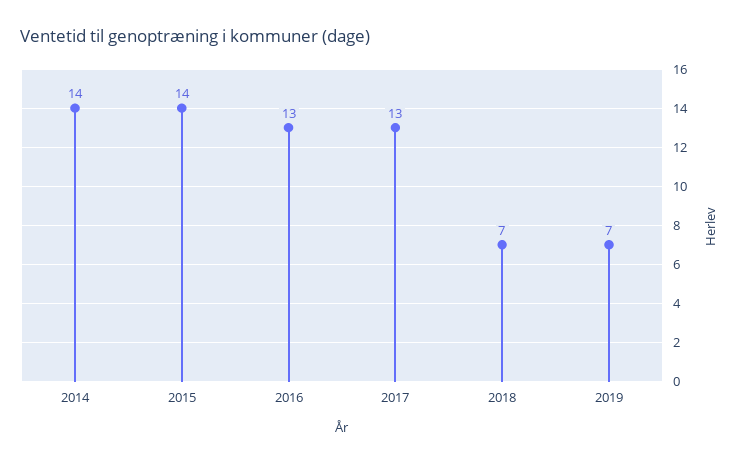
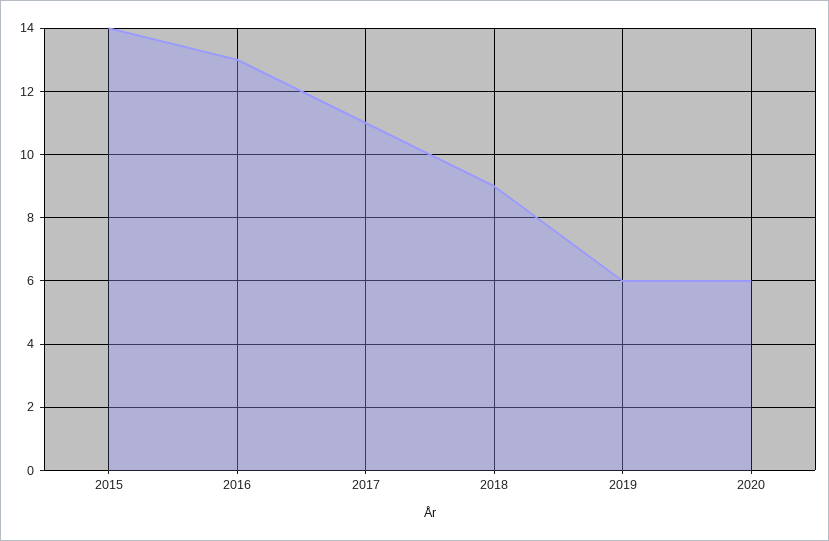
2014: 14 -> none
2017: 13 -> 11
2018: 7 -> 9
2019: 7 -> 6
2020: none -> 6

